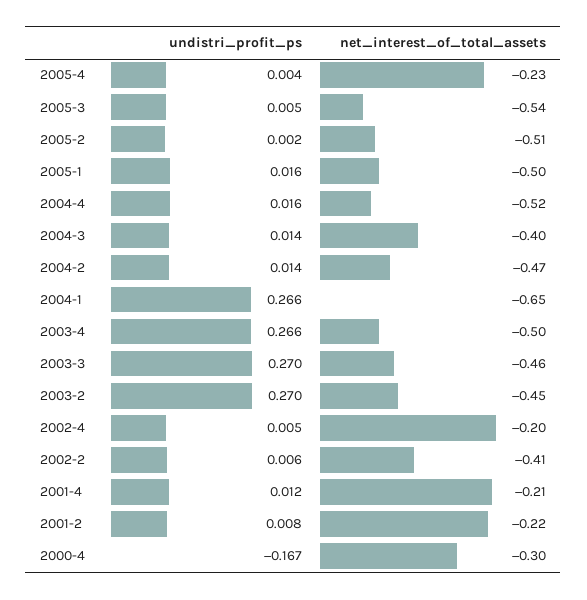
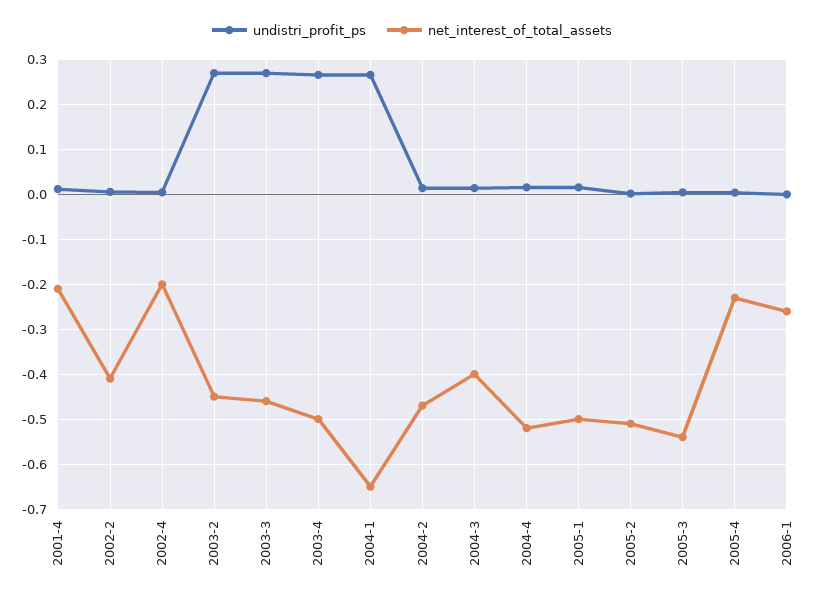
undistri_profit_ps, 2001-2: 0.008 -> none
net_interest_of_total_assets, 2001-2: -0.22 -> none
undistri_profit_ps, 2000-4: -0.167 -> none
net_interest_of_total_assets, 2000-4: -0.3 -> none
undistri_profit_ps, 2006-1: none -> 0
net_interest_of_total_assets, 2006-1: none -> -0.26

